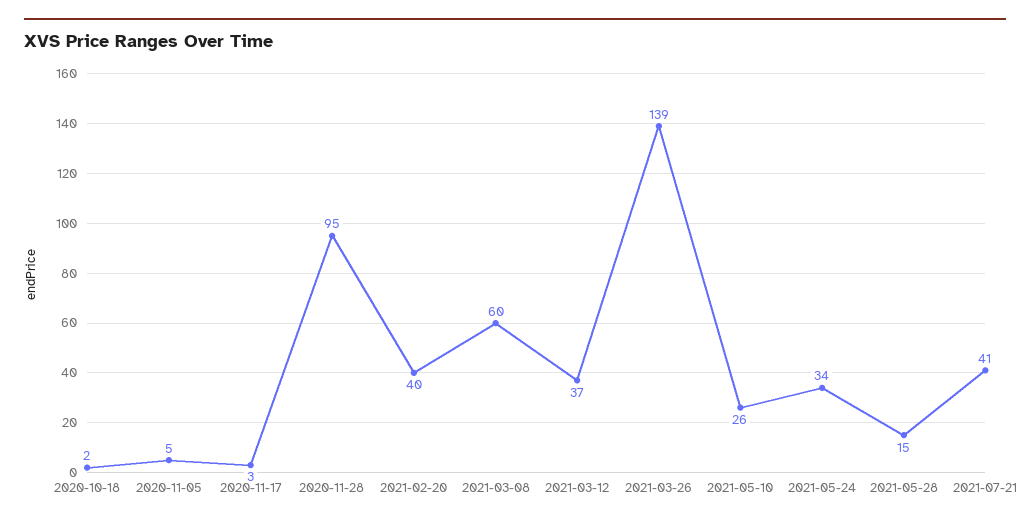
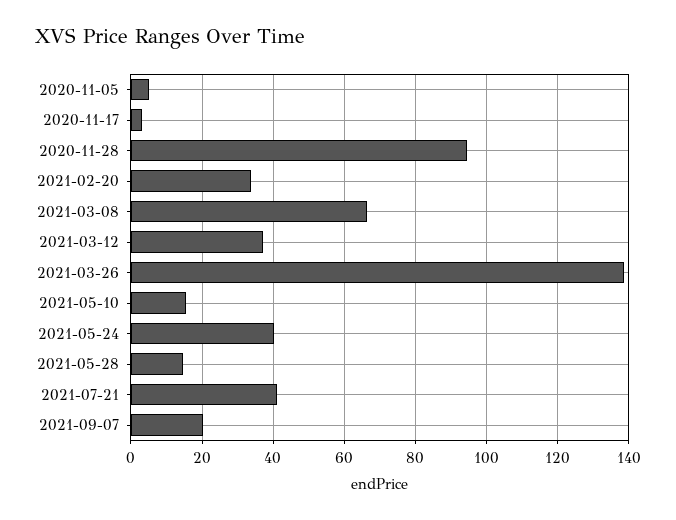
2020-10-18: 2 -> none
2021-02-20: 40 -> 34
2021-03-08: 60 -> 66
2021-05-10: 26 -> 16
2021-05-24: 34 -> 40
2021-09-07: none -> 20

